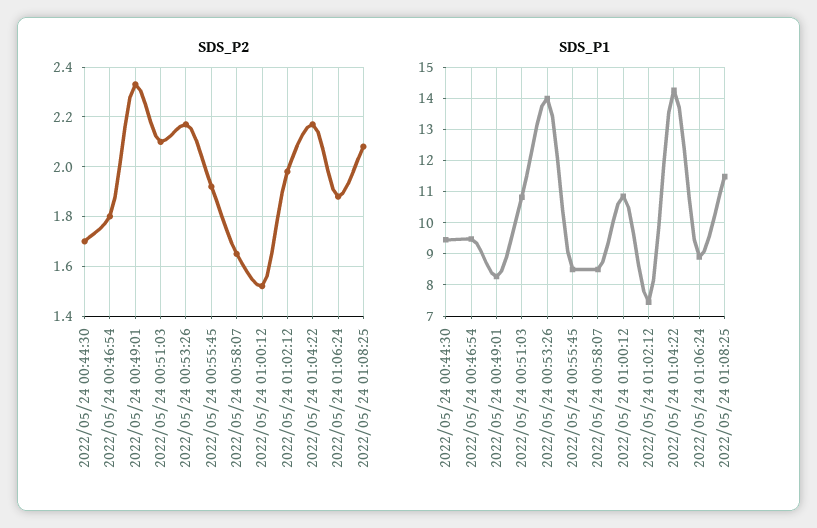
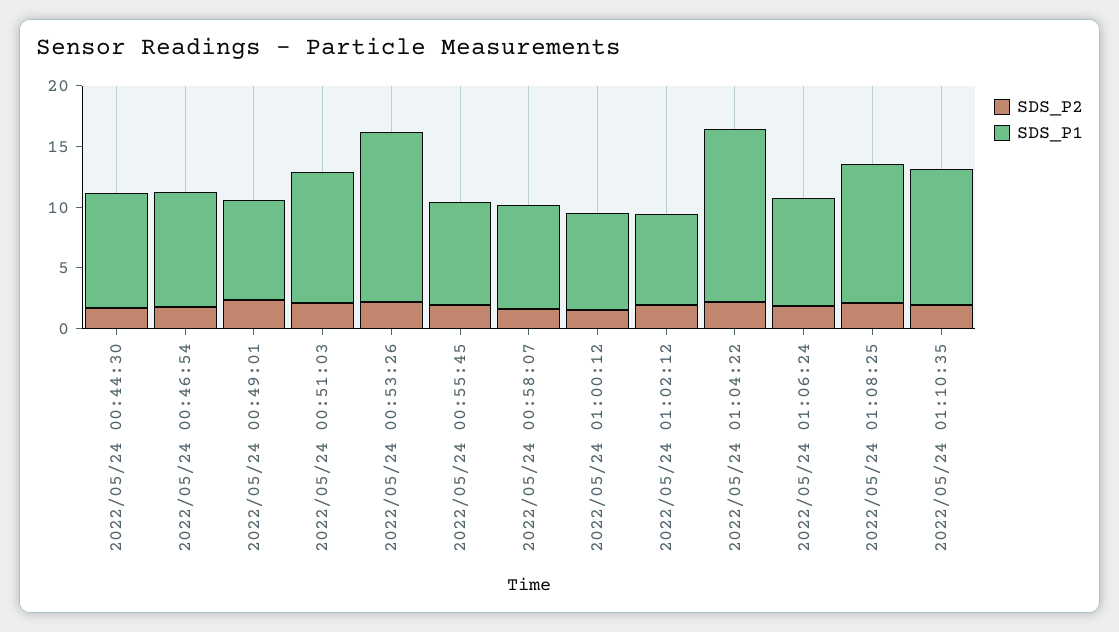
SDS_P1, 2022/05/24 01:00:12: 10.8 -> 8
SDS_P2, 2022/05/24 01:10:35: none -> 2
SDS_P1, 2022/05/24 01:10:35: none -> 11

